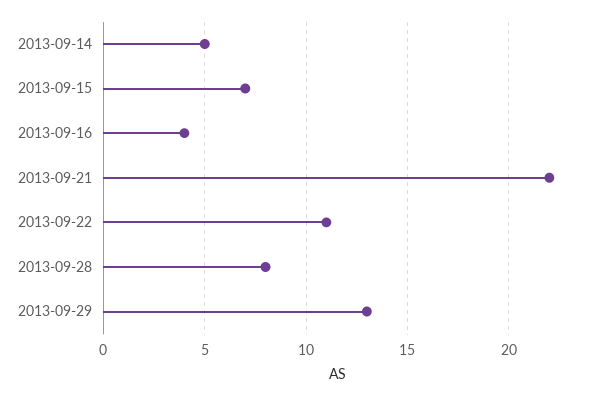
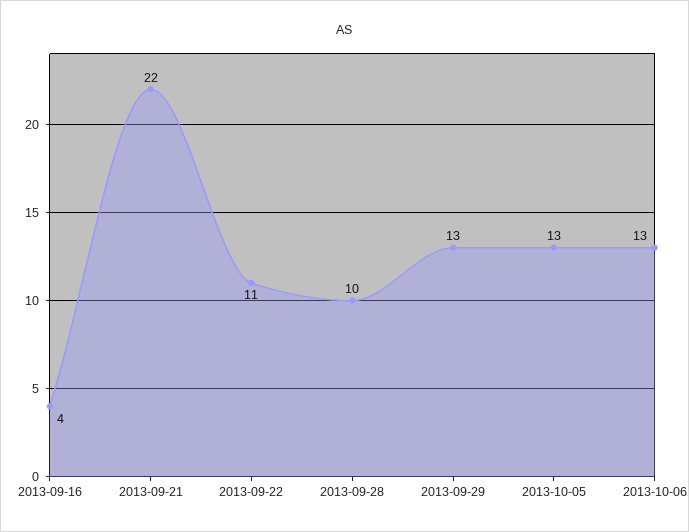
2013-09-14: 5 -> none
2013-09-15: 7 -> none
2013-09-28: 8 -> 10
2013-10-05: none -> 13
2013-10-06: none -> 13

